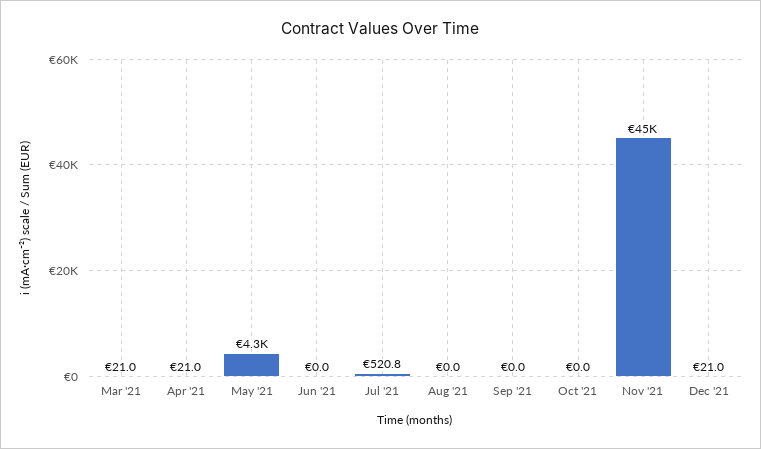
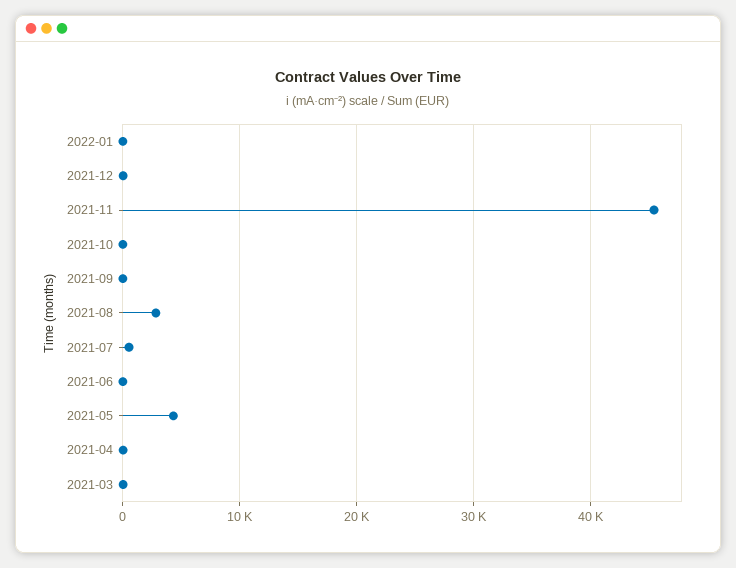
Aug '21: 0 -> 3000
2022-01: none -> 0

